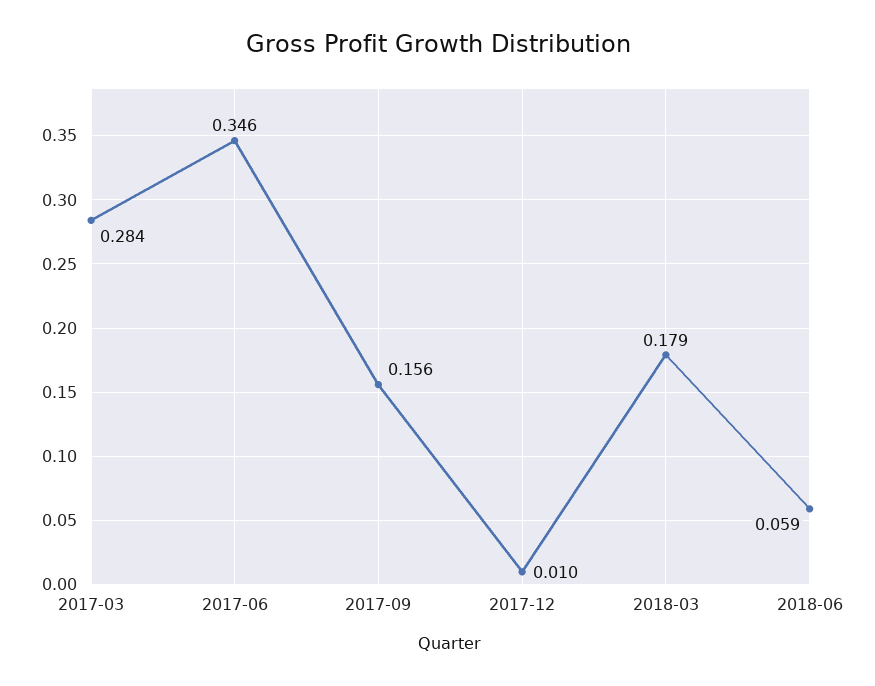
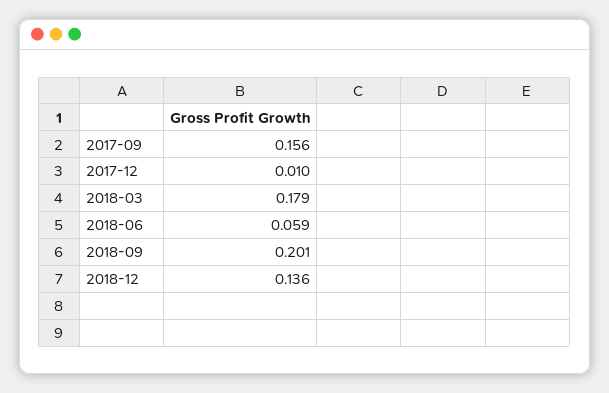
2017-03: 0.284 -> none
2017-06: 0.346 -> none
2018-09: none -> 0.201
2018-12: none -> 0.136

